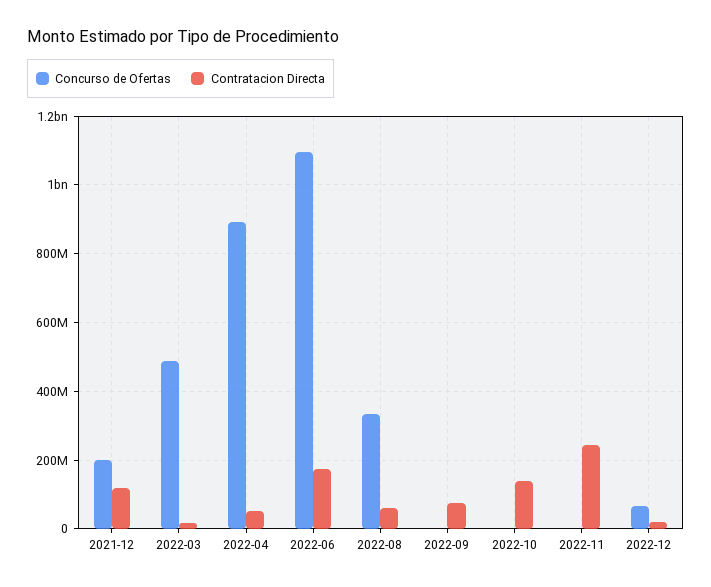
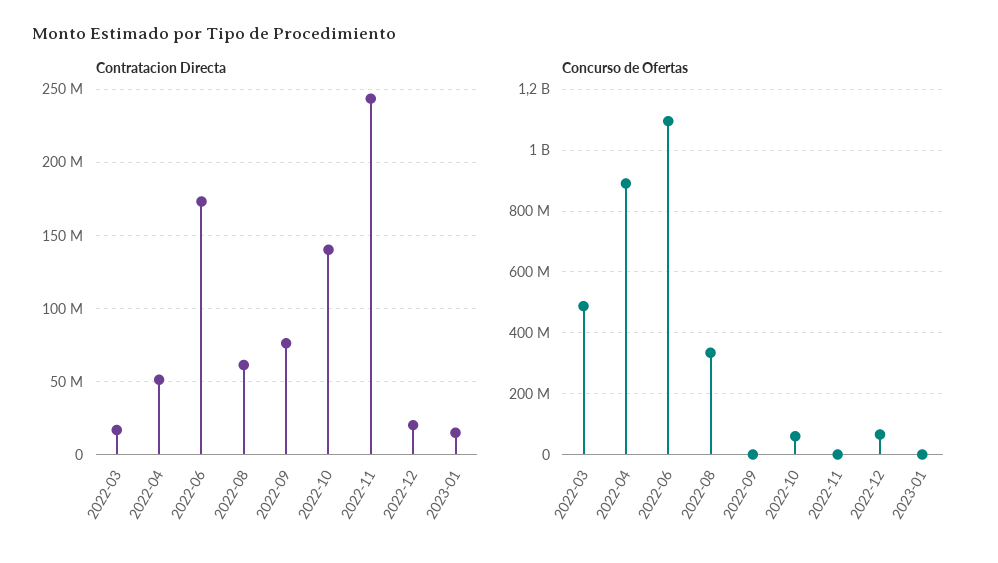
Concurso de Ofertas, 2021-12: 200000000 -> none
Contratacion Directa, 2021-12: 120000000 -> none
Concurso de Ofertas, 2022-10: 0 -> 60000000
Contratacion Directa, 2023-01: none -> 15000000
Concurso de Ofertas, 2023-01: none -> 0

